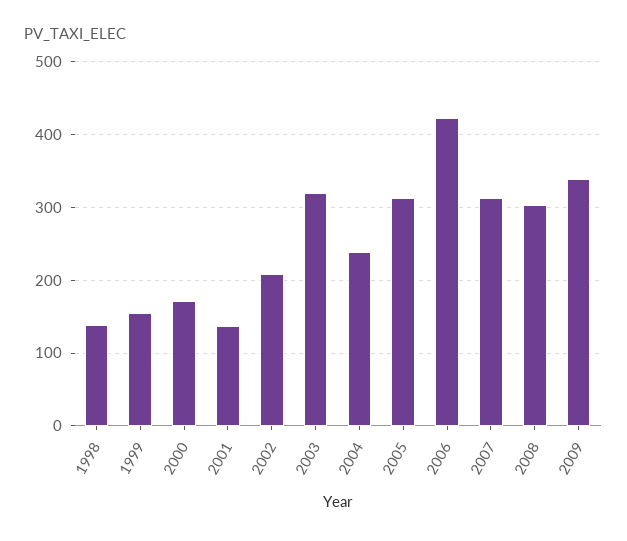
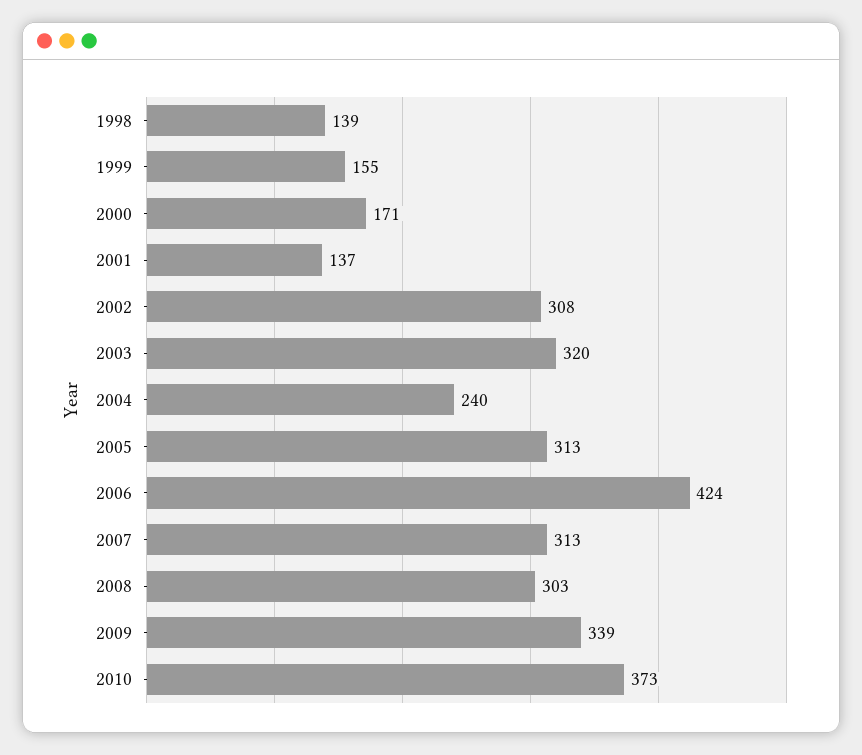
2002: 210 -> 308
2010: none -> 373

